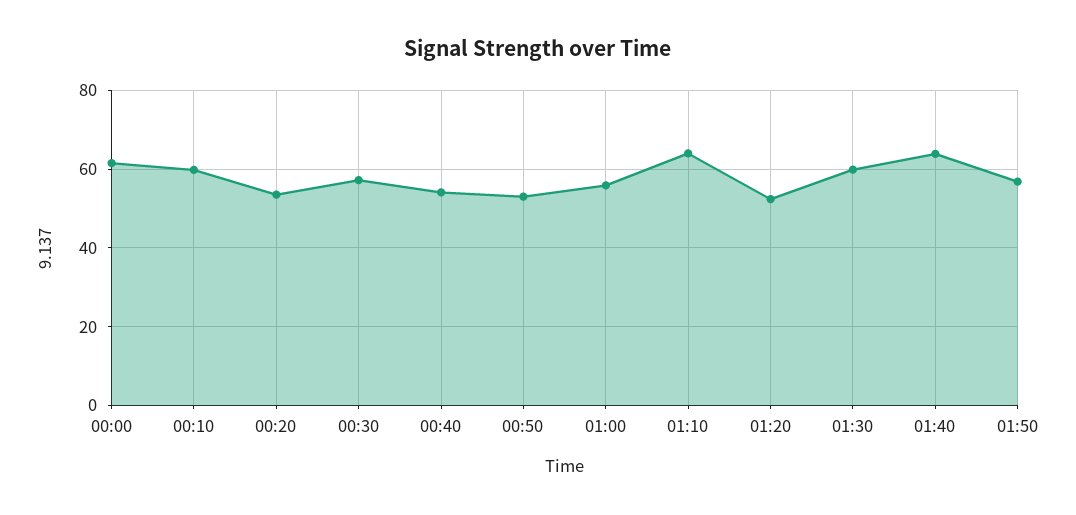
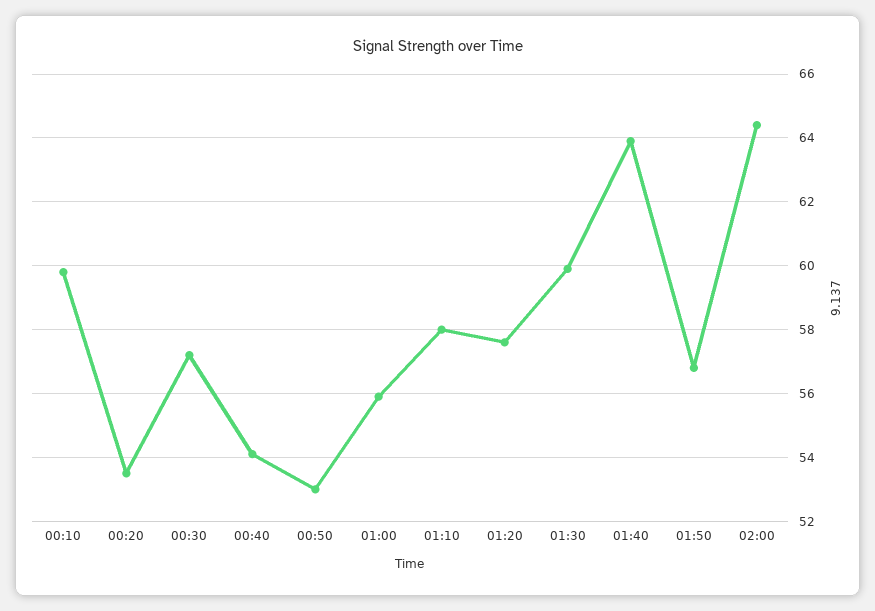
00:00: 62 -> none
01:10: 64 -> 58
01:20: 52 -> 57.5
02:00: none -> 64.5

